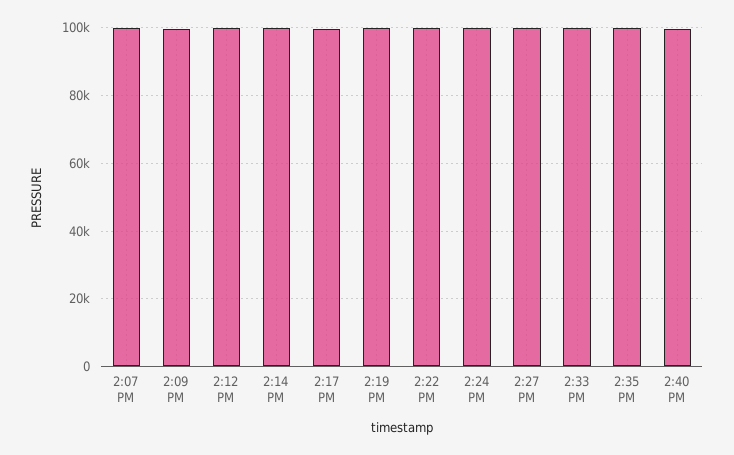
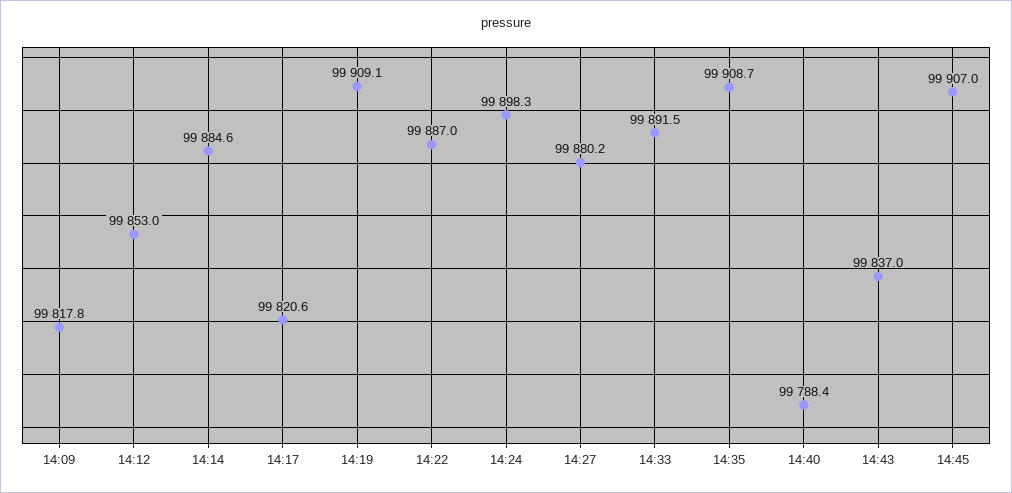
2:07 PM: 100000 -> none
14:43: none -> 99837
14:45: none -> 99907

